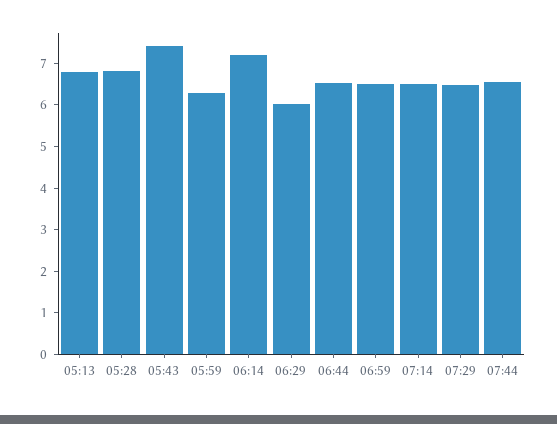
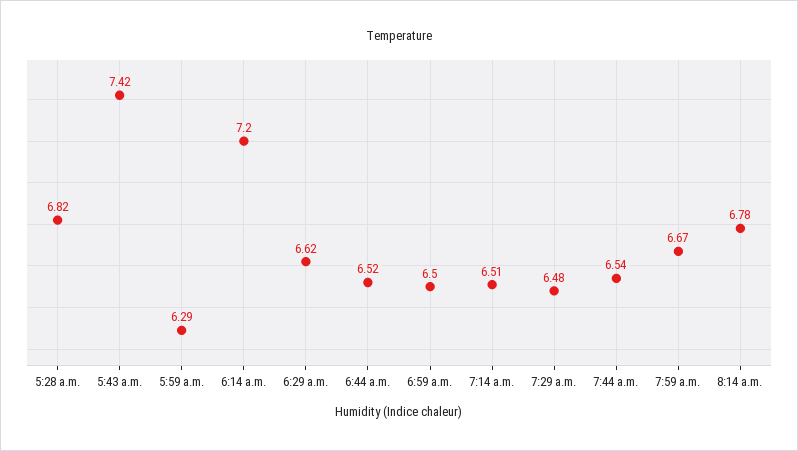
05:13: 6.8 -> none
06:29: 6 -> 6.62
7:59 a.m.: none -> 6.67
8:14 a.m.: none -> 6.78

